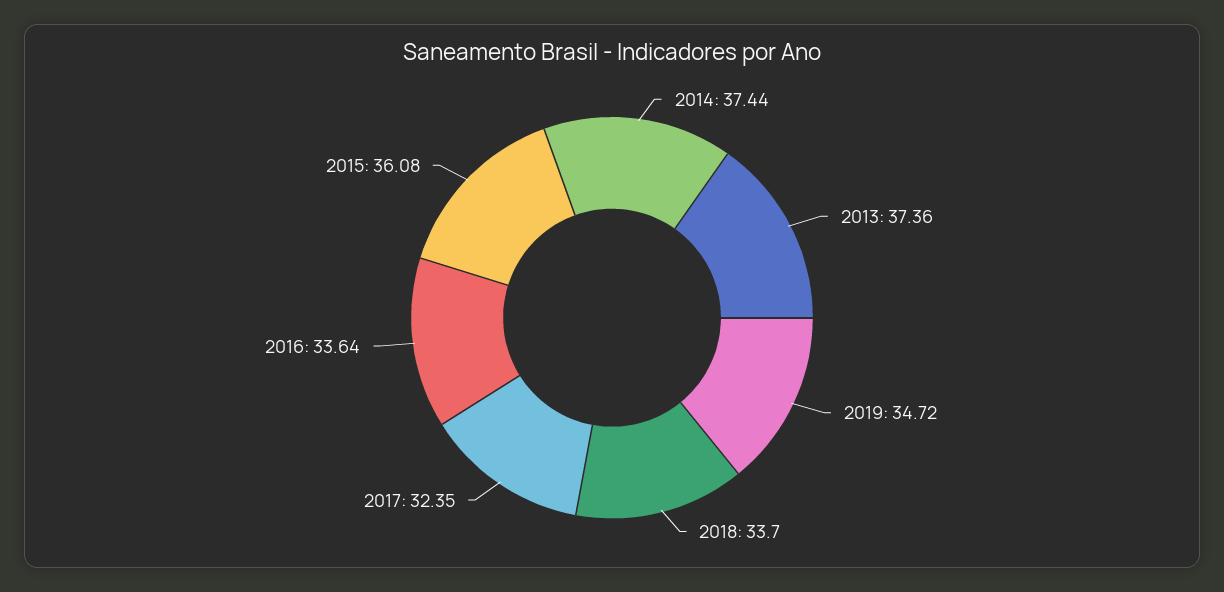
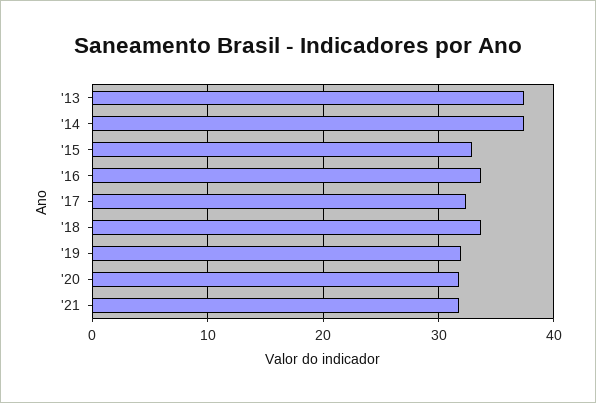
2019: 34.72 -> 32
2015: 36.08 -> 33
'20: none -> 32
'21: none -> 32

